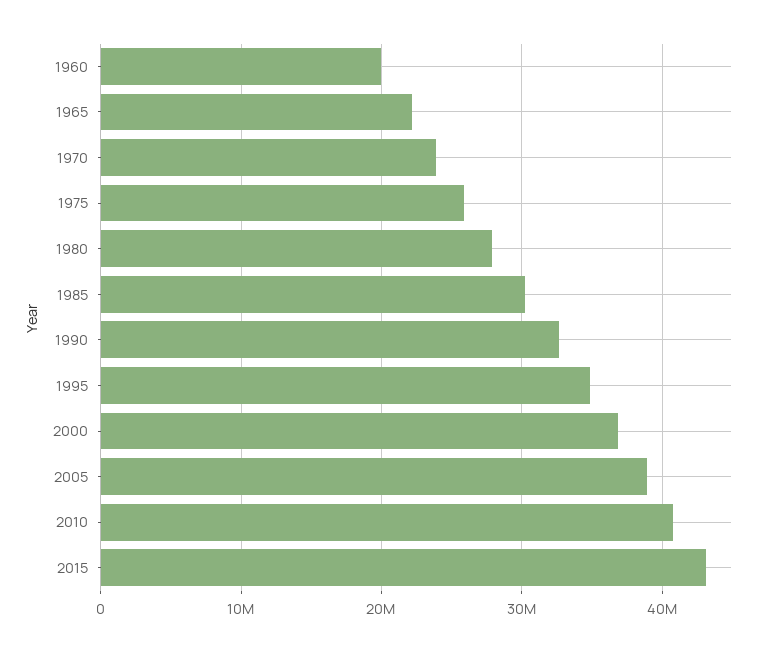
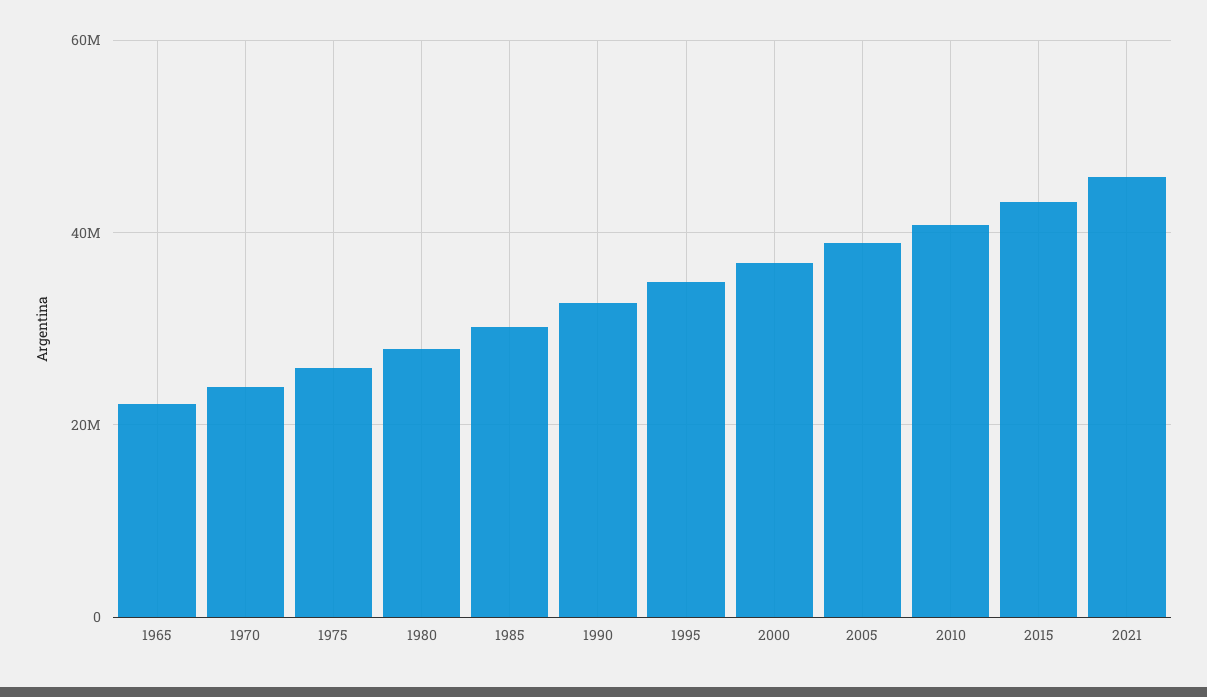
1960: 20000000 -> none
2021: none -> 46000000

